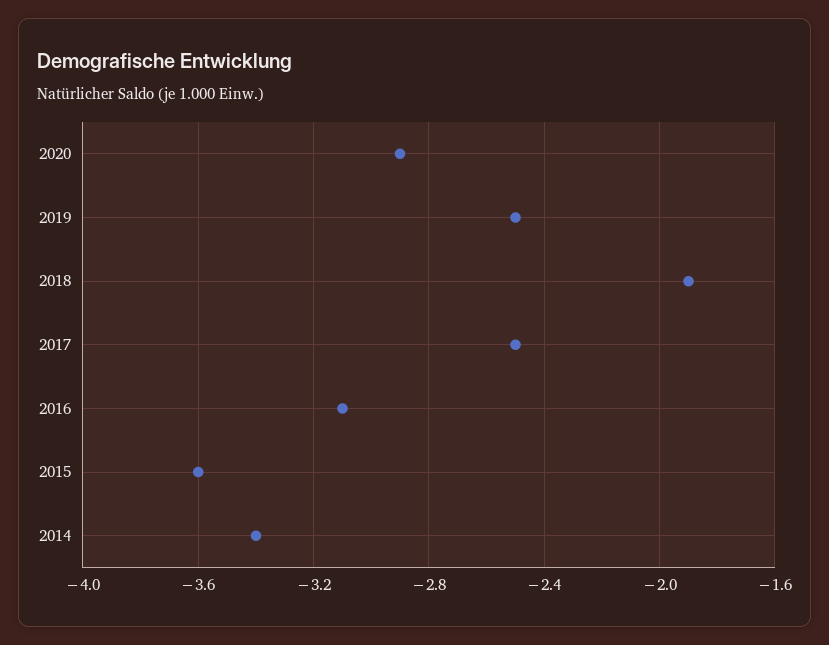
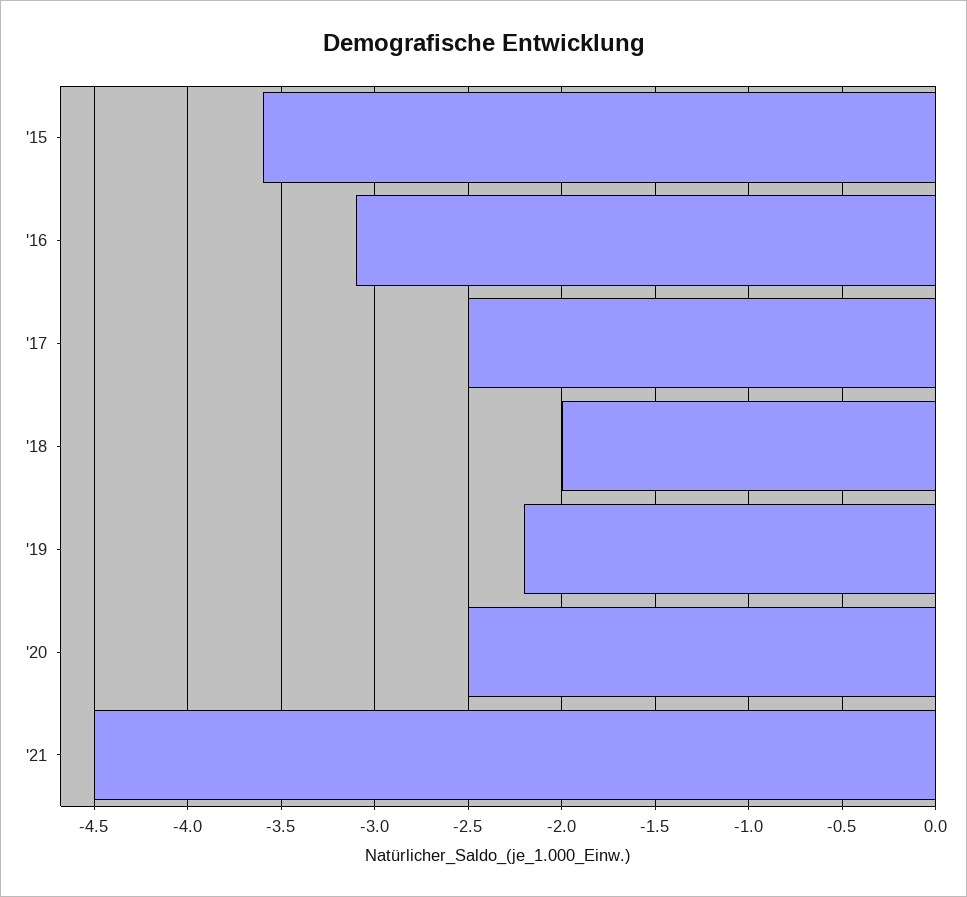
2020: -2.9 -> -2.5
2019: -2.5 -> -2.2
2018: -1.9 -> -2
2014: -3.4 -> none
'21: none -> -4.5

